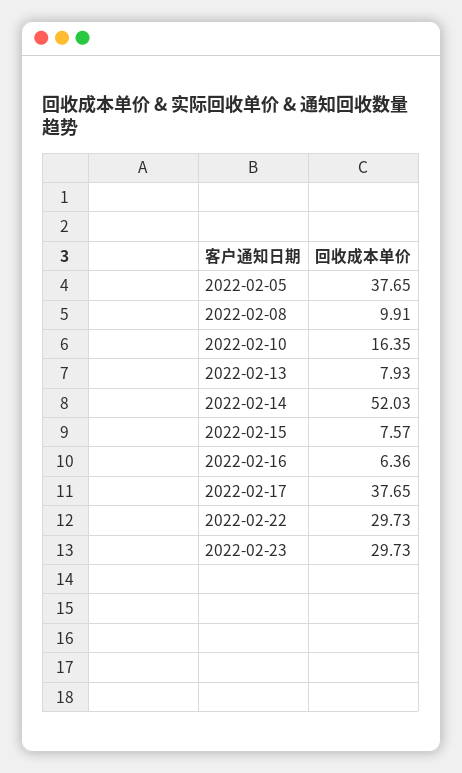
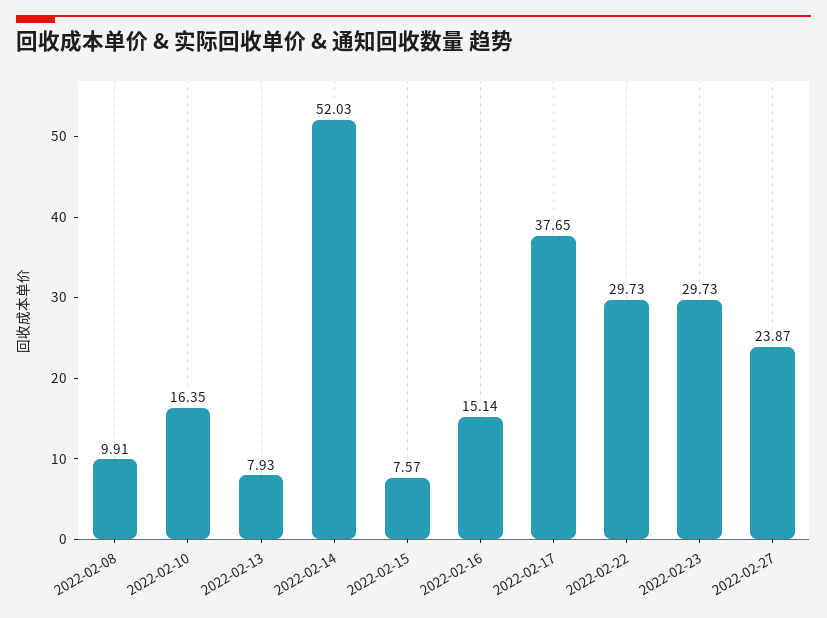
2022-02-05: 37.65 -> none
2022-02-16: 6.36 -> 15.14
2022-02-27: none -> 23.87

